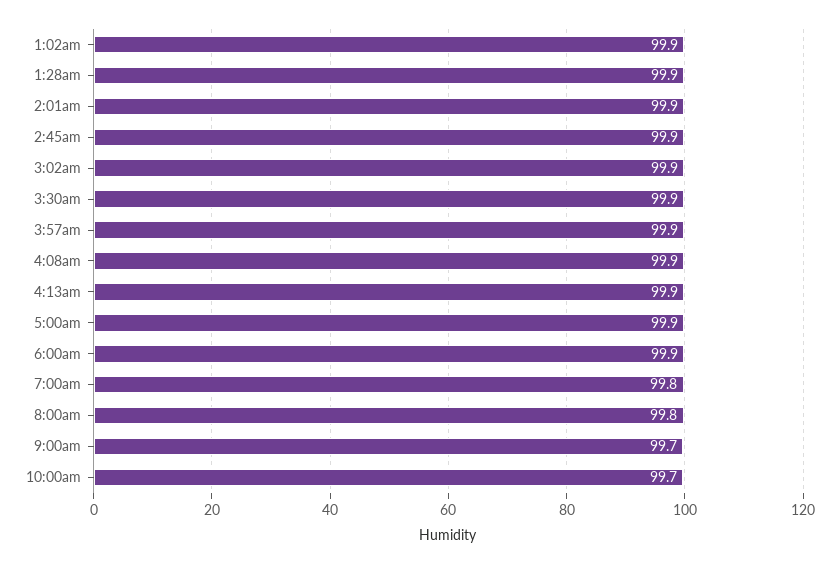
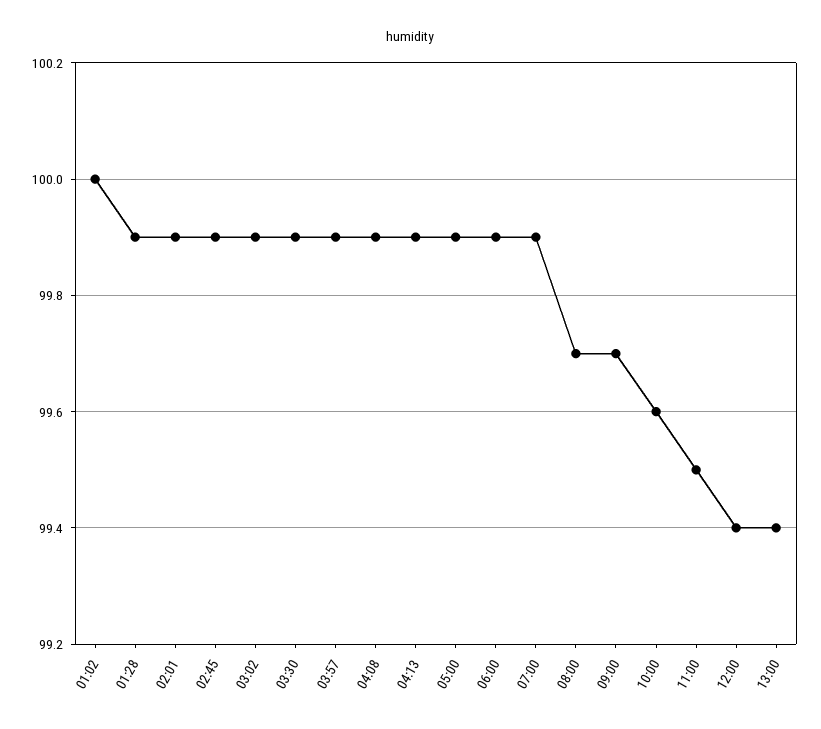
1:02am: 99.9 -> 100
7:00am: 99.8 -> 99.9
8:00am: 99.8 -> 99.7
10:00am: 99.7 -> 99.6
11:00: none -> 99.5
12:00: none -> 99.4
13:00: none -> 99.4

